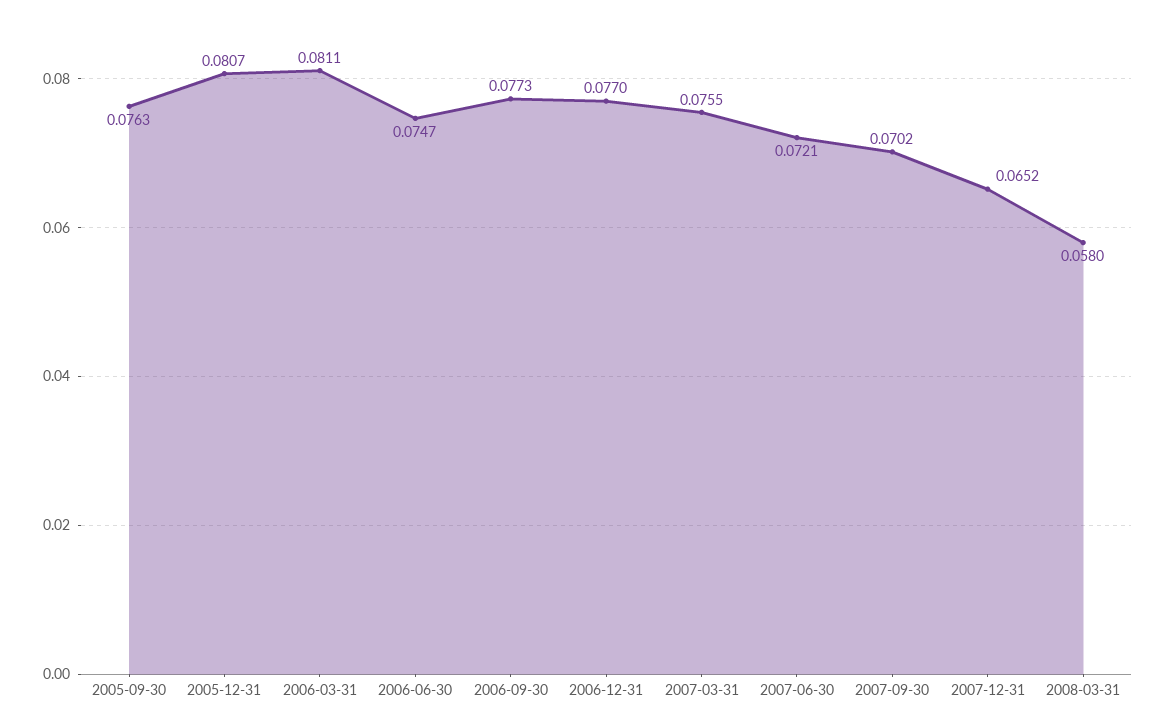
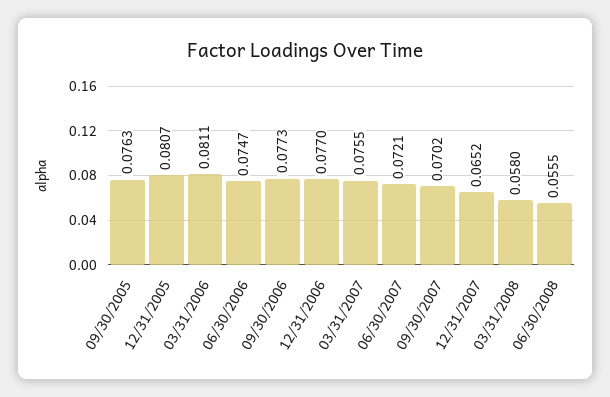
06/30/2008: none -> 0.0555

